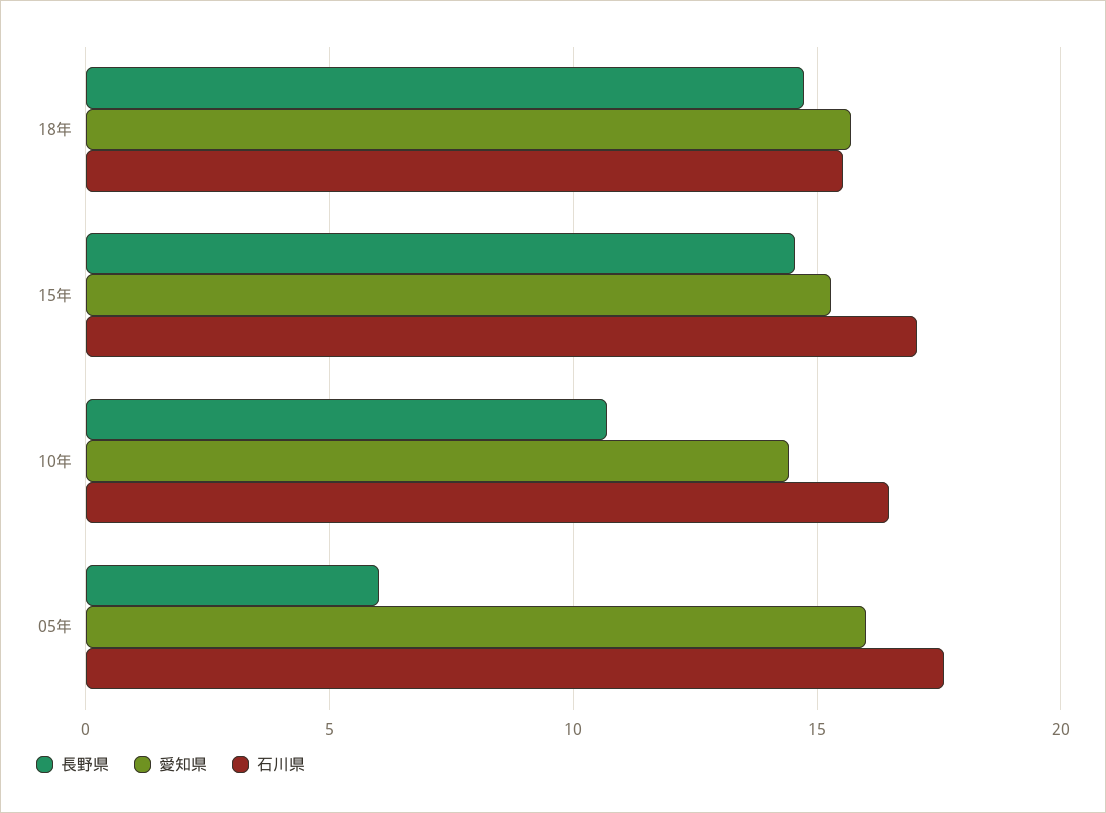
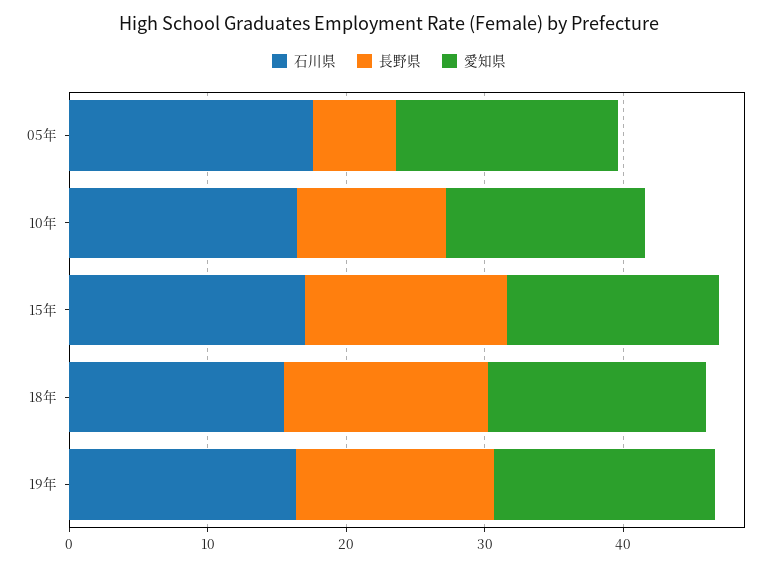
石川県, 19年: none -> 16
長野県, 19年: none -> 14
愛知県, 19年: none -> 16

